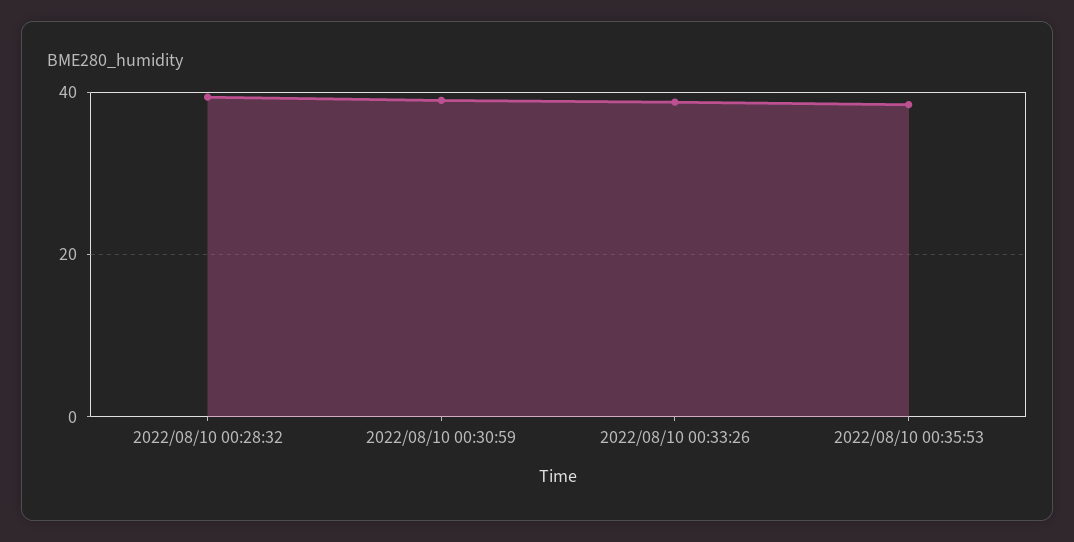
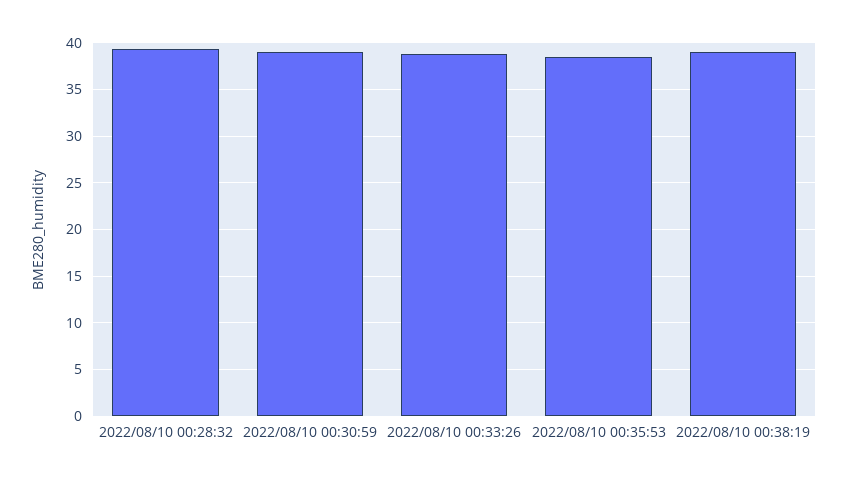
2022/08/10 00:38:19: none -> 39

